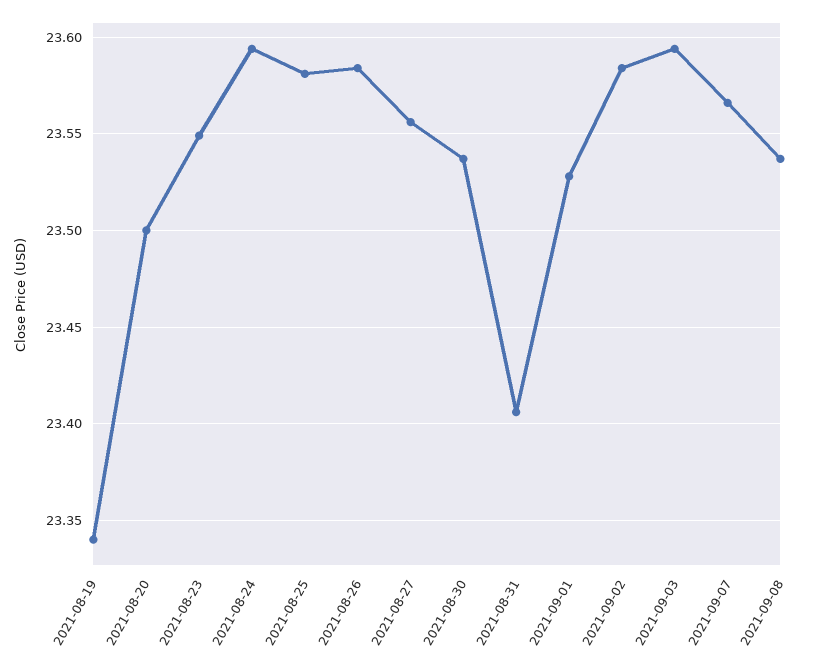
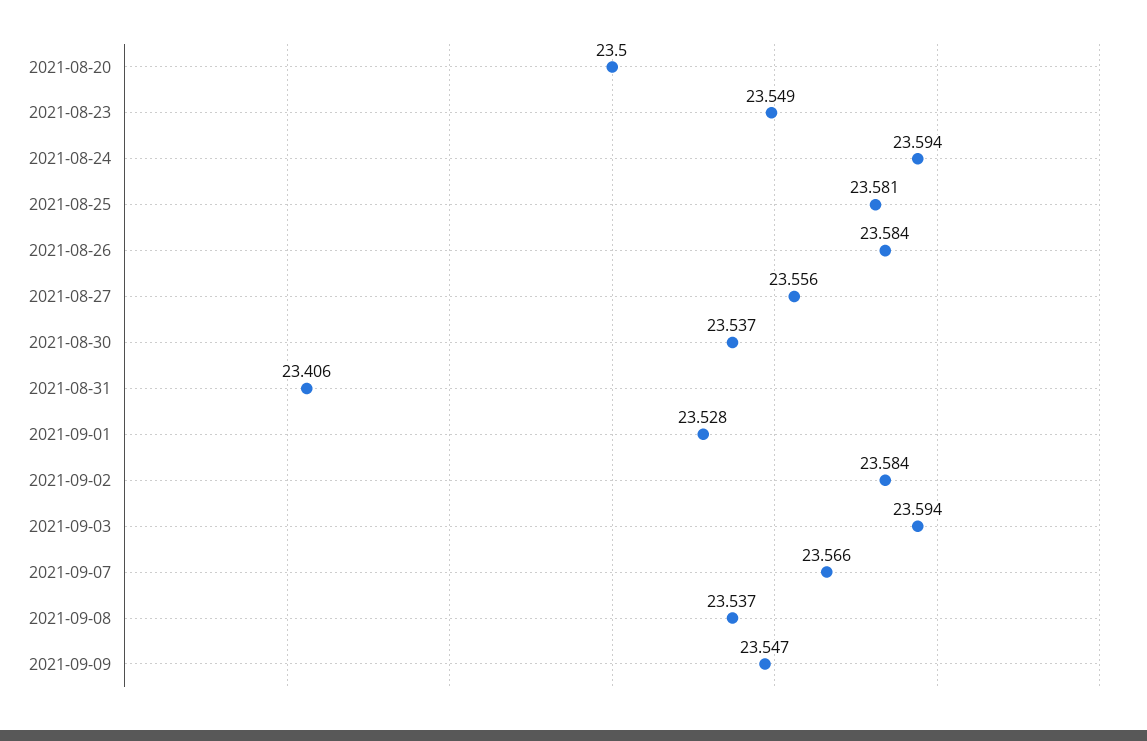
2021-08-19: 23.34 -> none
2021-09-09: none -> 23.547

